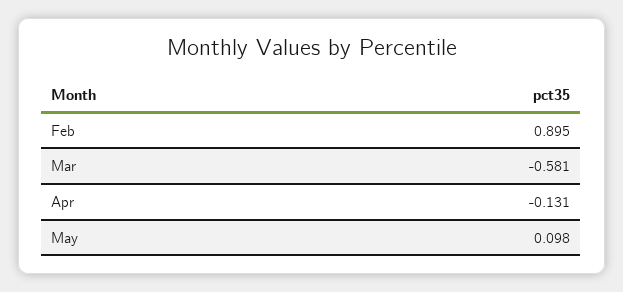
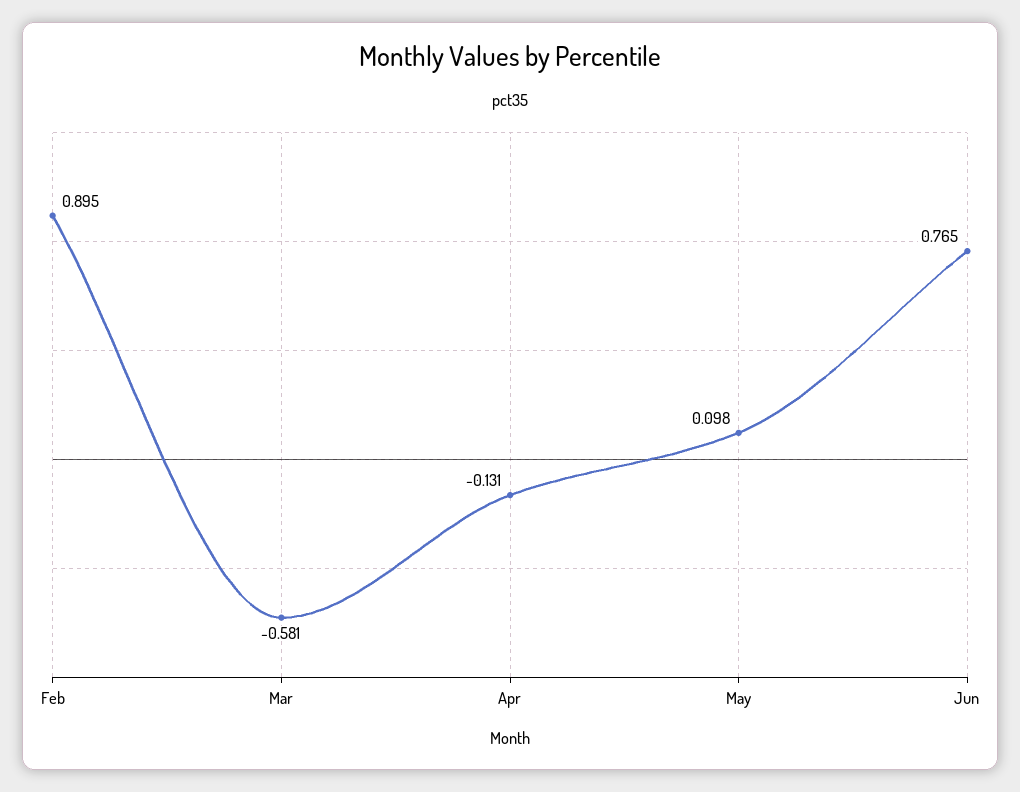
Jun: none -> 0.765

